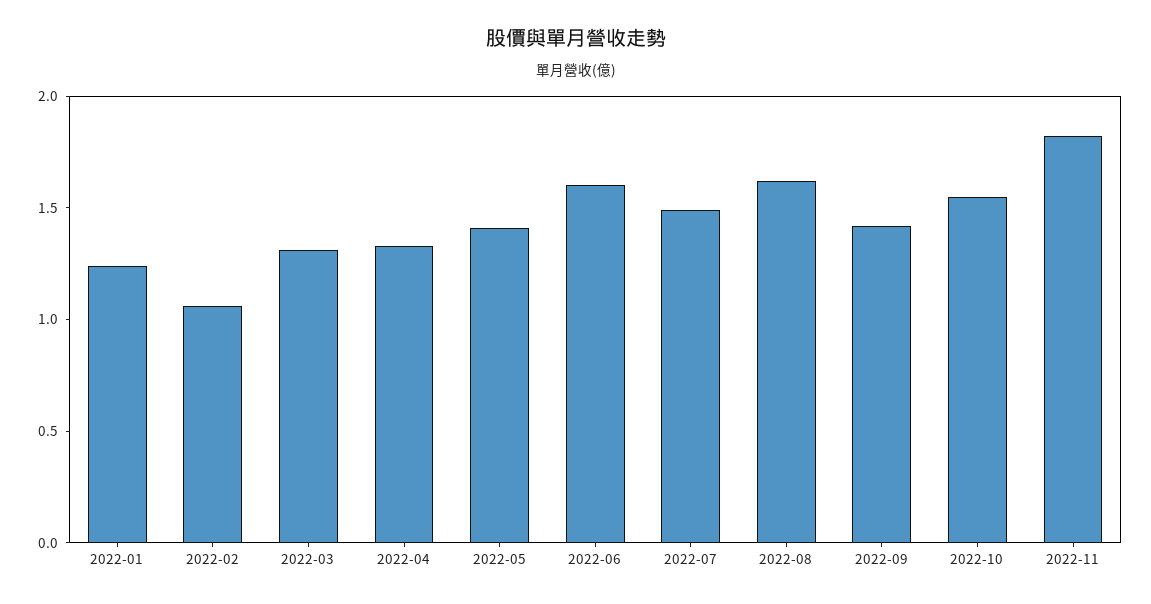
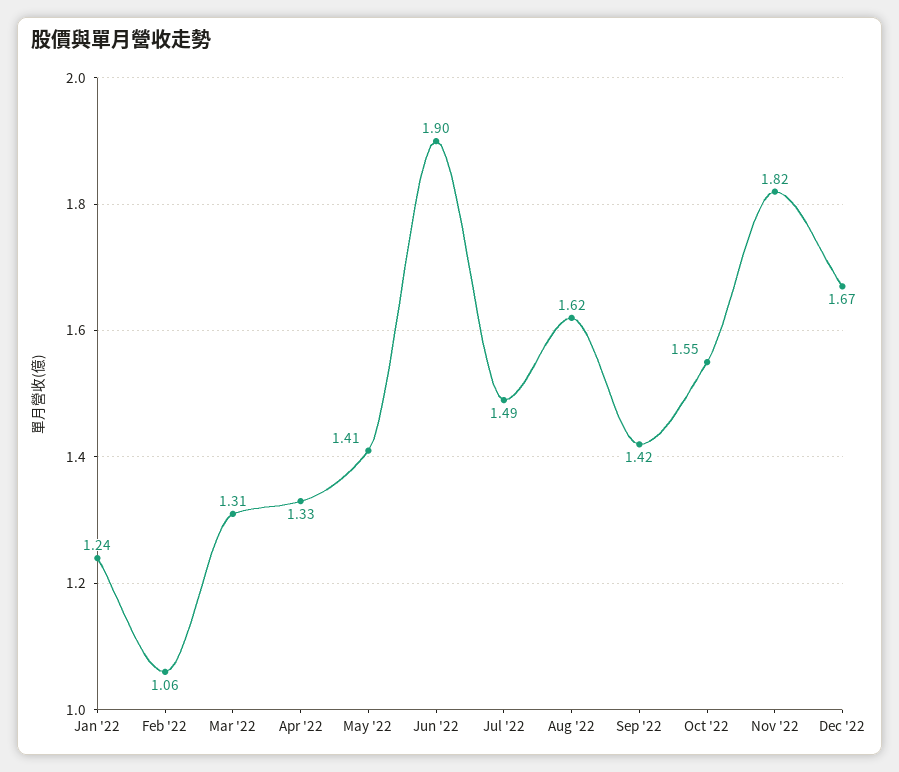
2022-06: 1.6 -> 1.9
Dec '22: none -> 1.67

